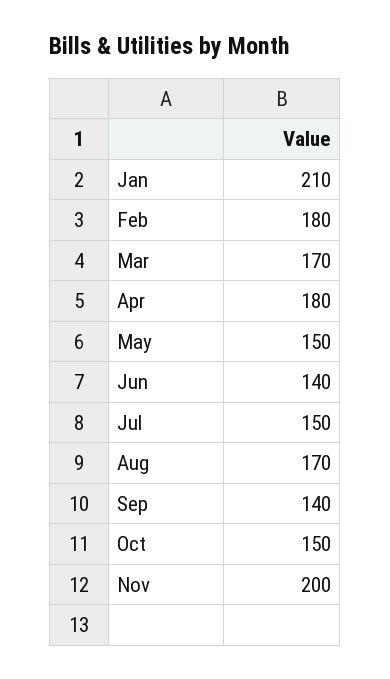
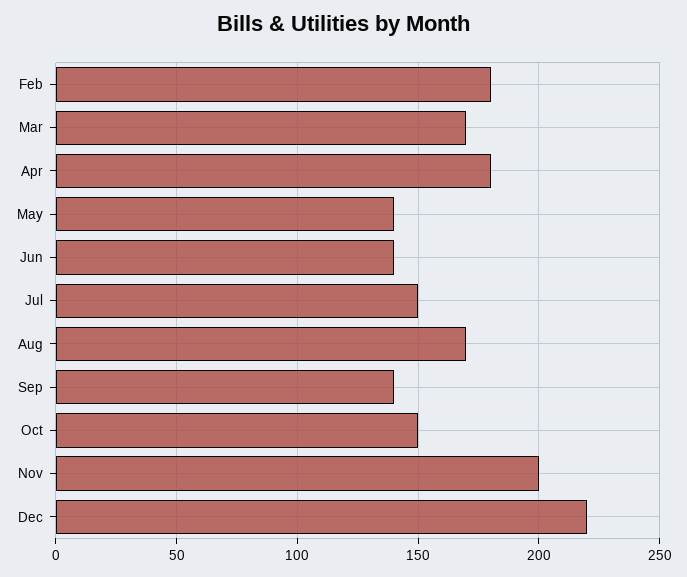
Jan: 210 -> none
May: 150 -> 140
Dec: none -> 220

